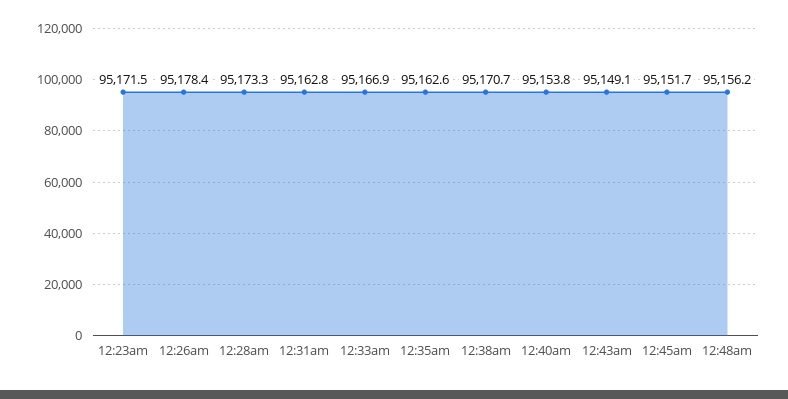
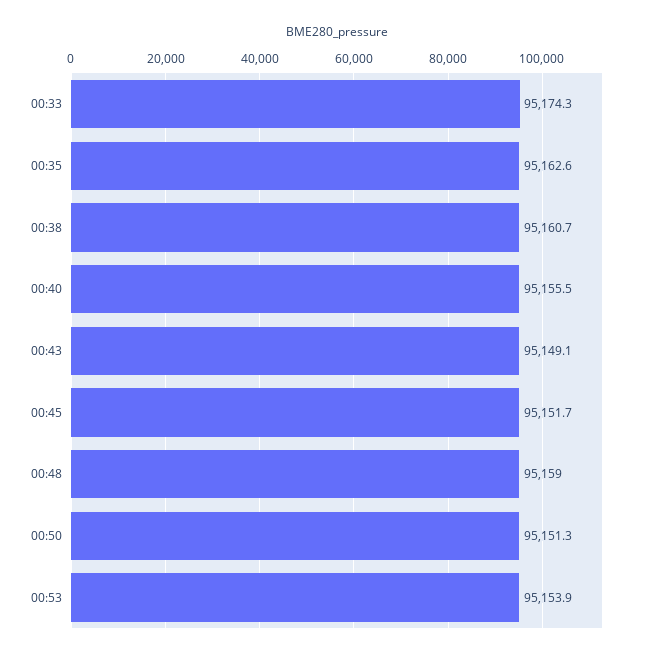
12:23am: 95171.5 -> none
12:26am: 95178.4 -> none
12:28am: 95173.3 -> none
12:31am: 95162.8 -> none
12:33am: 95166.9 -> 95174.3
12:38am: 95170.7 -> 95160.7
12:40am: 95153.8 -> 95155.5
12:48am: 95156.2 -> 95159
00:50: none -> 95151.3
00:53: none -> 95153.9

